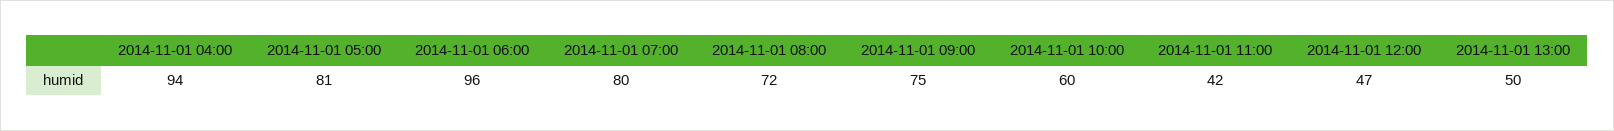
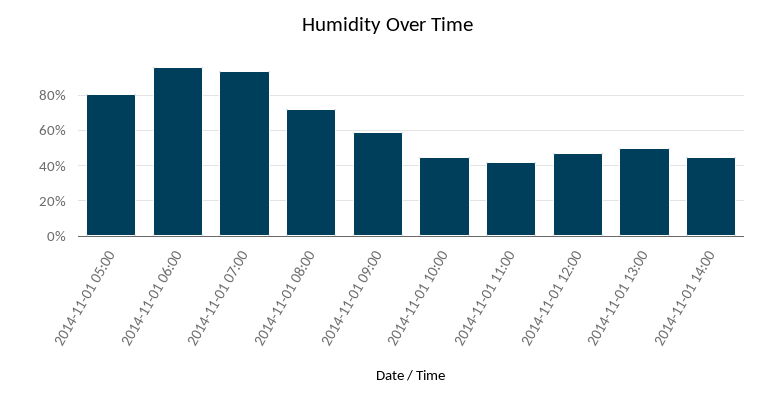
2014-11-01 04:00: 94 -> none
2014-11-01 07:00: 80 -> 95
2014-11-01 09:00: 75 -> 60
2014-11-01 10:00: 60 -> 45
2014-11-01 14:00: none -> 45

